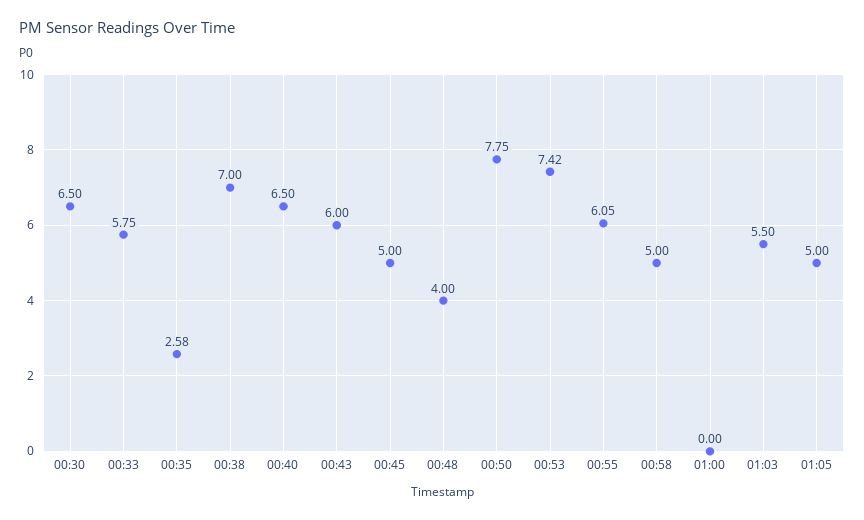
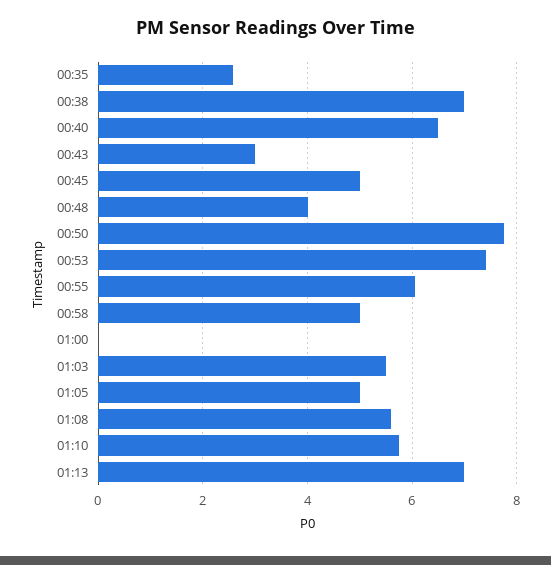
00:30: 6.5 -> none
00:33: 5.75 -> none
00:43: 6 -> 3
01:08: none -> 5.6
01:10: none -> 5.8
01:13: none -> 7

